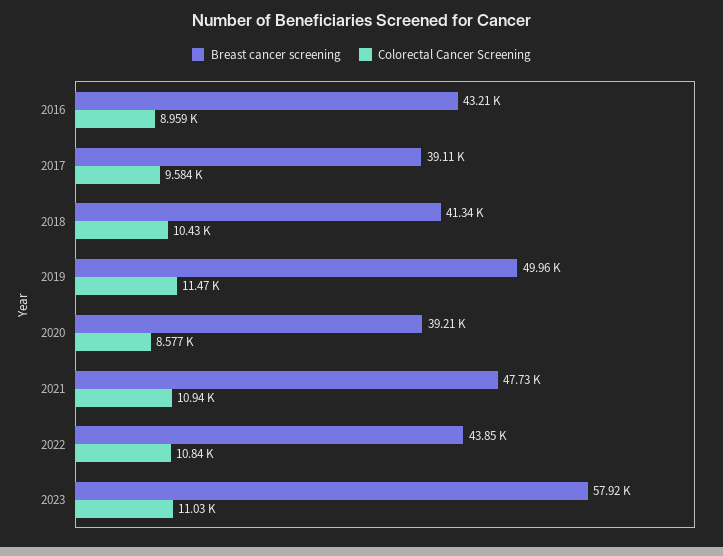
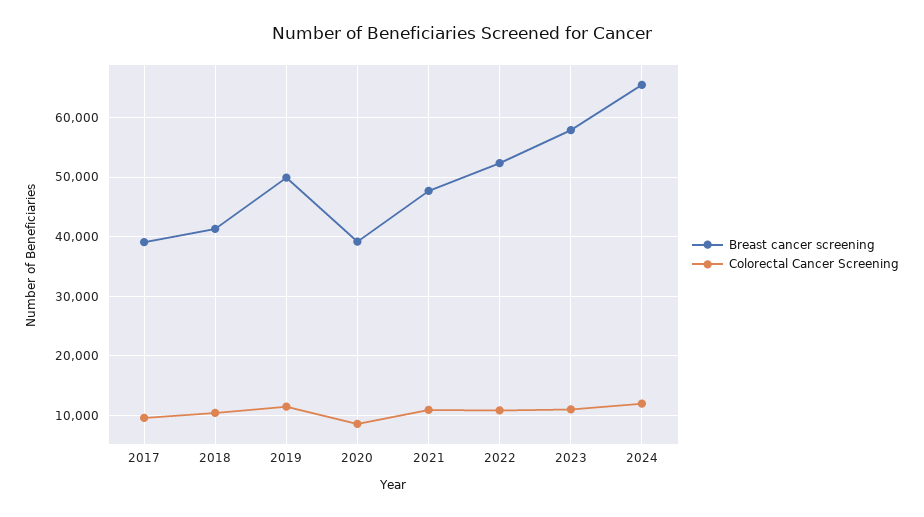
Breast cancer screening, 2016: 43210 -> none
Colorectal Cancer Screening, 2016: 8959 -> none
Breast cancer screening, 2022: 43850 -> 52000
Breast cancer screening, 2024: none -> 66000
Colorectal Cancer Screening, 2024: none -> 12000

